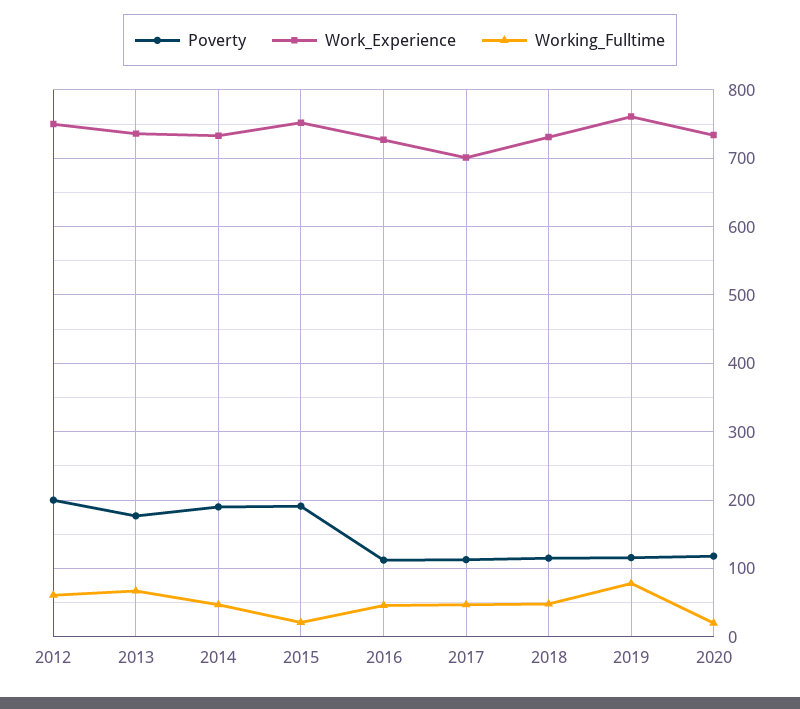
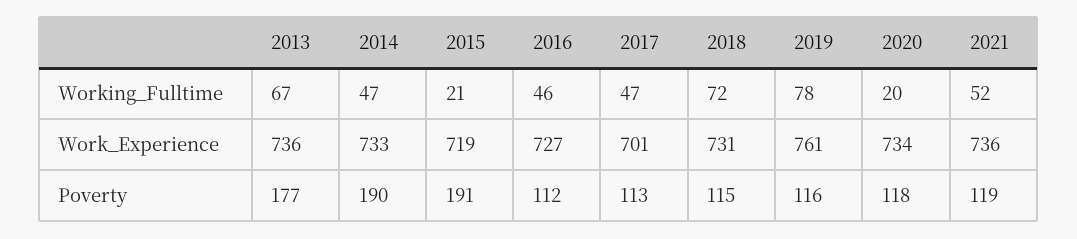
Poverty, 2012: 200 -> none
Work_Experience, 2012: 750 -> none
Working_Fulltime, 2012: 60 -> none
Work_Experience, 2015: 750 -> 719
Working_Fulltime, 2018: 50 -> 72
Working_Fulltime, 2021: none -> 52
Work_Experience, 2021: none -> 736
Poverty, 2021: none -> 119

